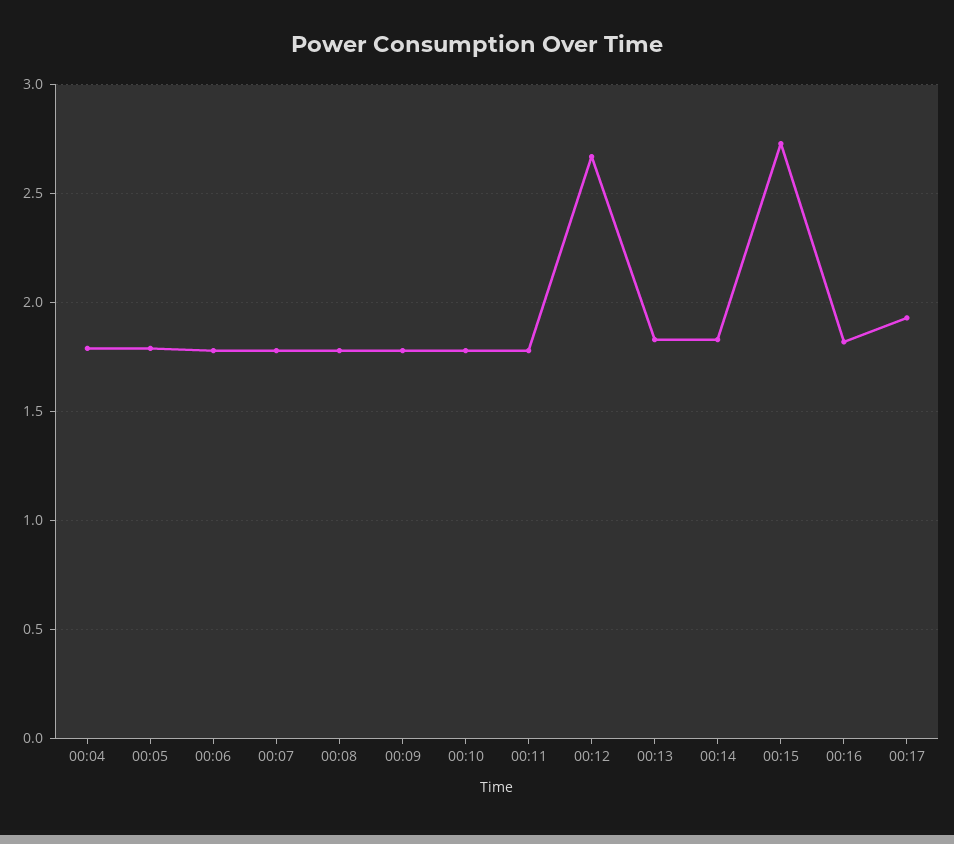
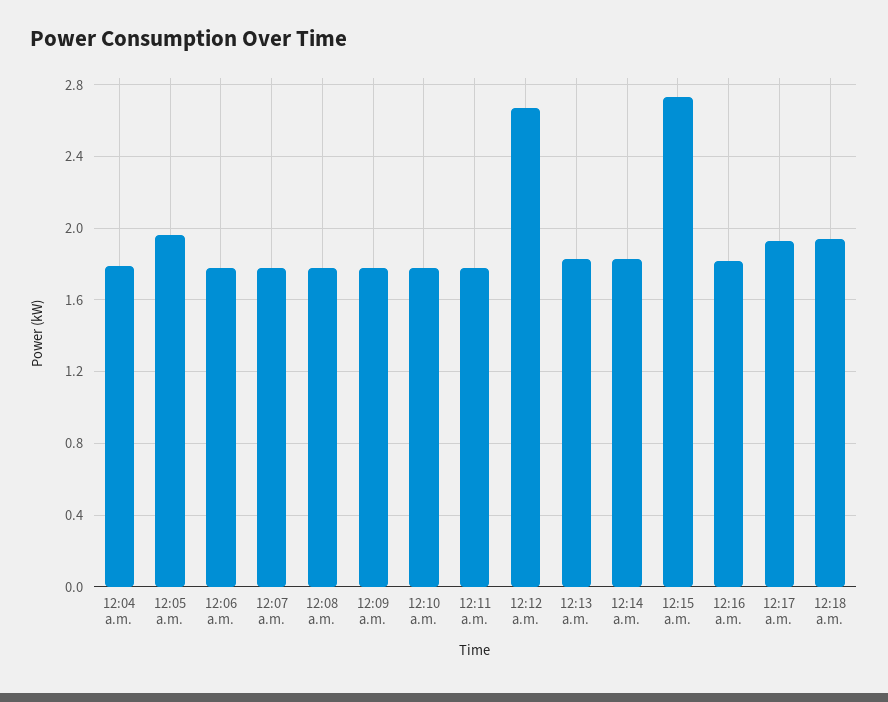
00:05: 1.8 -> 1.95
12:18 a.m.: none -> 1.95

